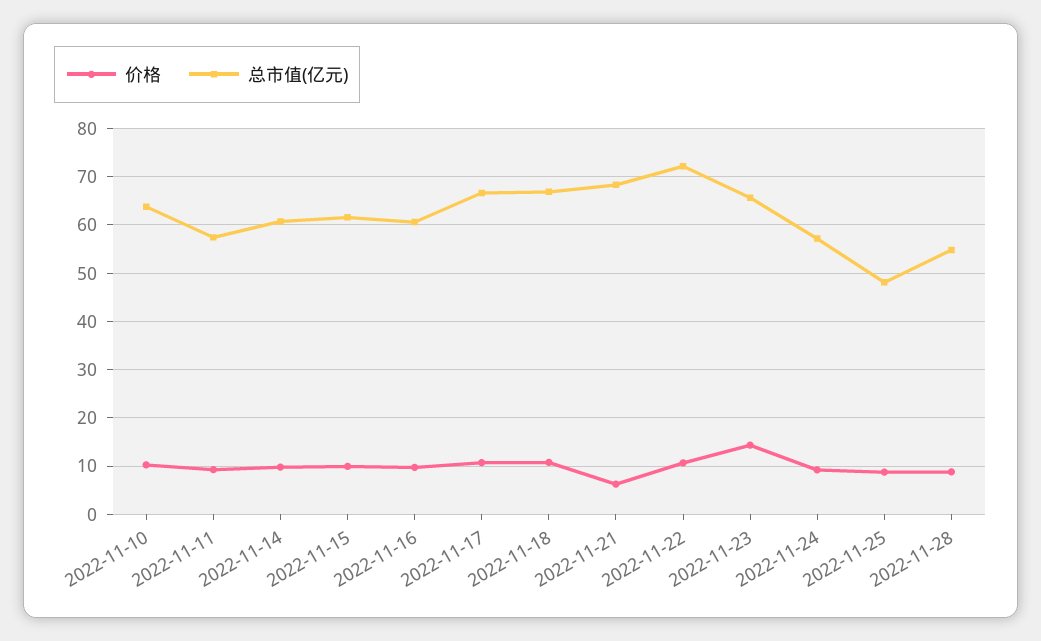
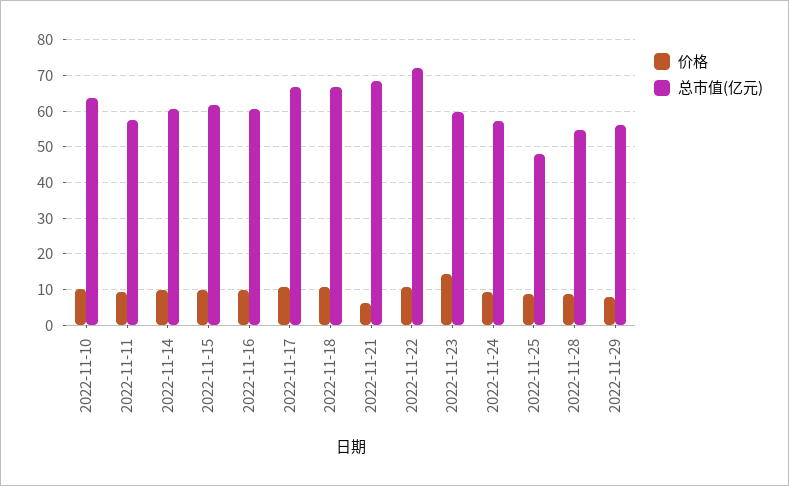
总市值(亿元), 2022-11-23: 66 -> 60
价格, 2022-11-29: none -> 8
总市值(亿元), 2022-11-29: none -> 56

